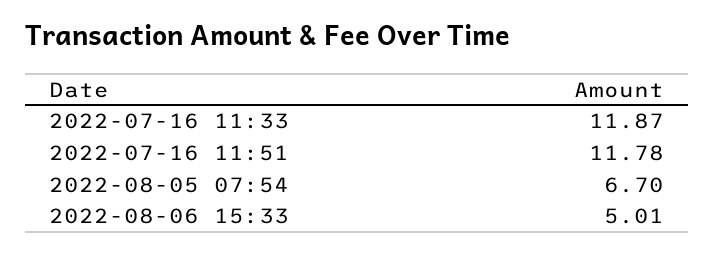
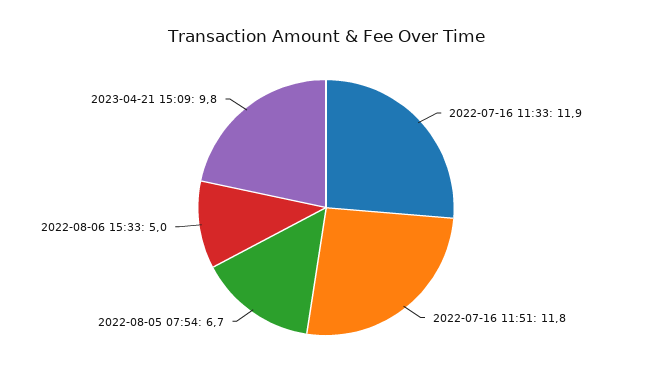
2023-04-21 15:09: none -> 9.8

